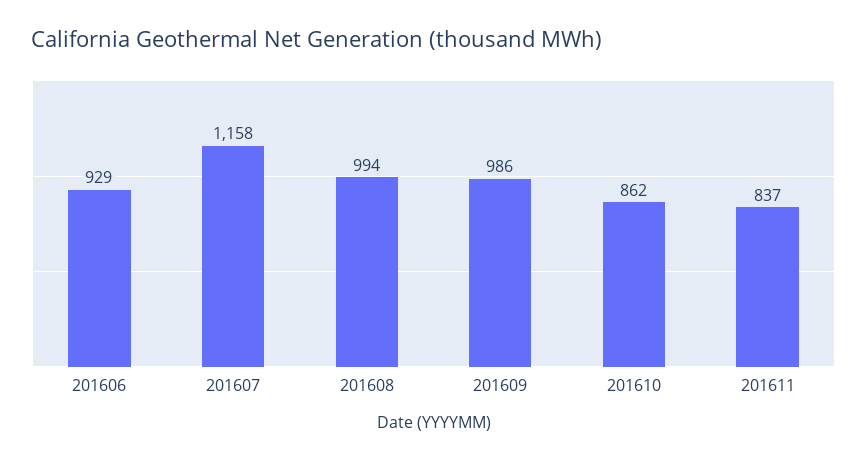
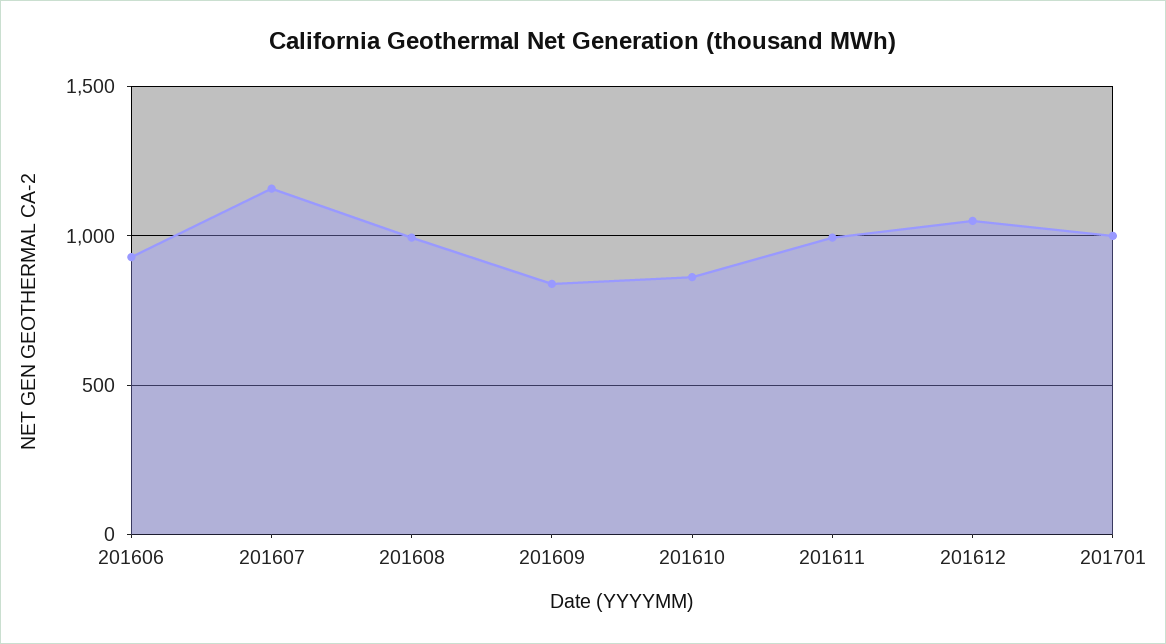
201609: 986 -> 850
201611: 837 -> 1000
201612: none -> 1050
201701: none -> 1000

